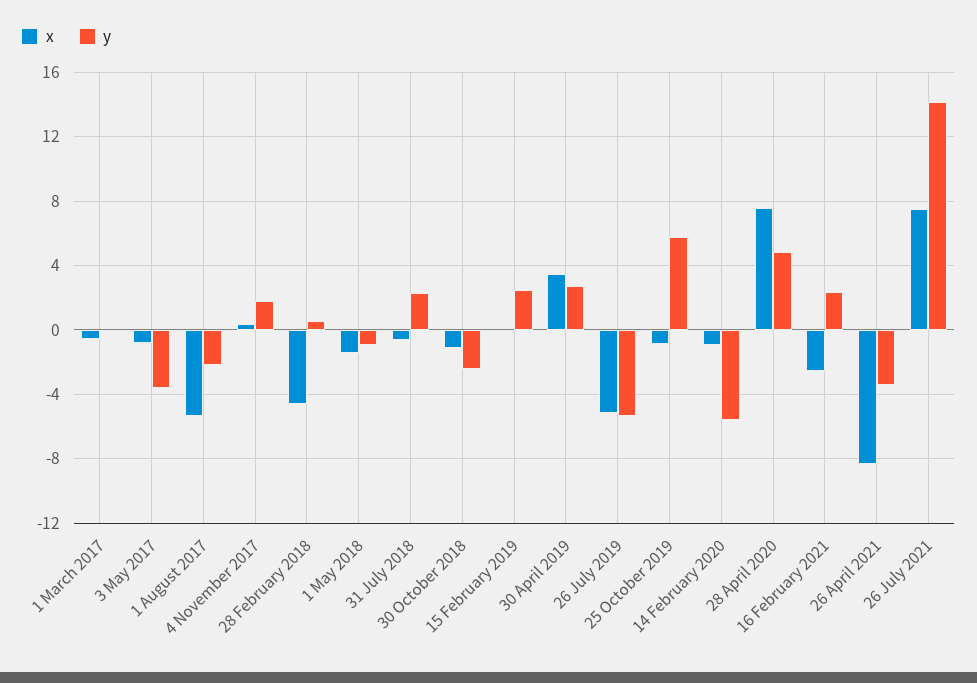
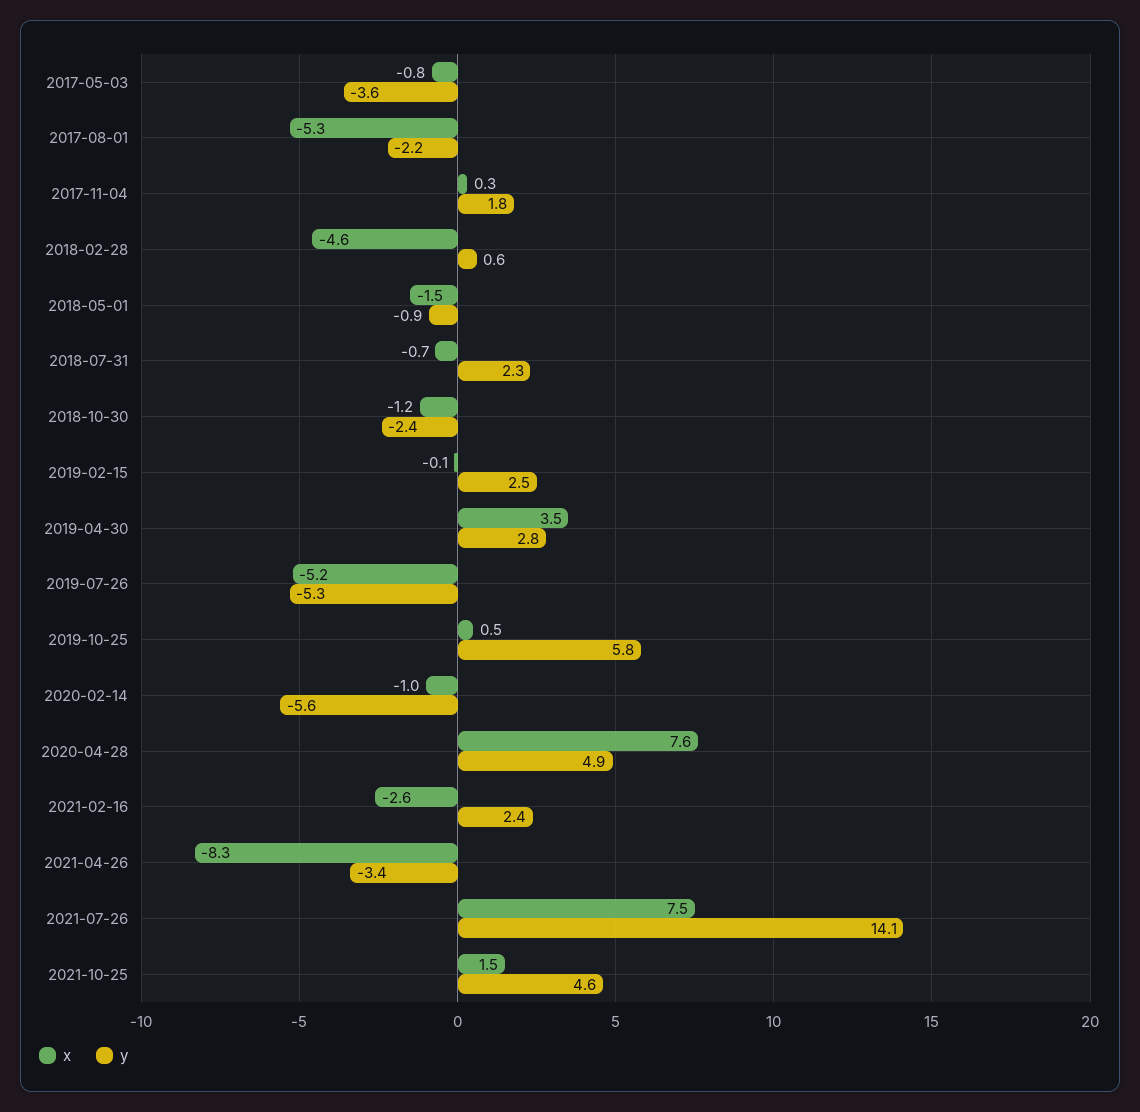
x, 1 March 2017: -0.5 -> none
y, 1 March 2017: 0 -> none
x, 25 October 2019: -1 -> 0.5
x, 2021-10-25: none -> 1.5
y, 2021-10-25: none -> 4.6

